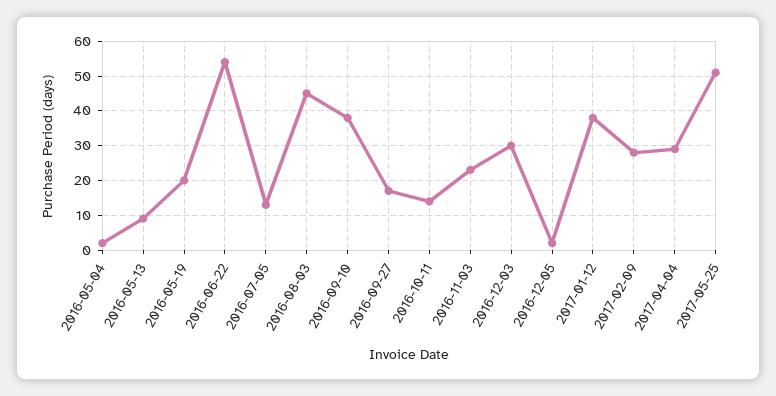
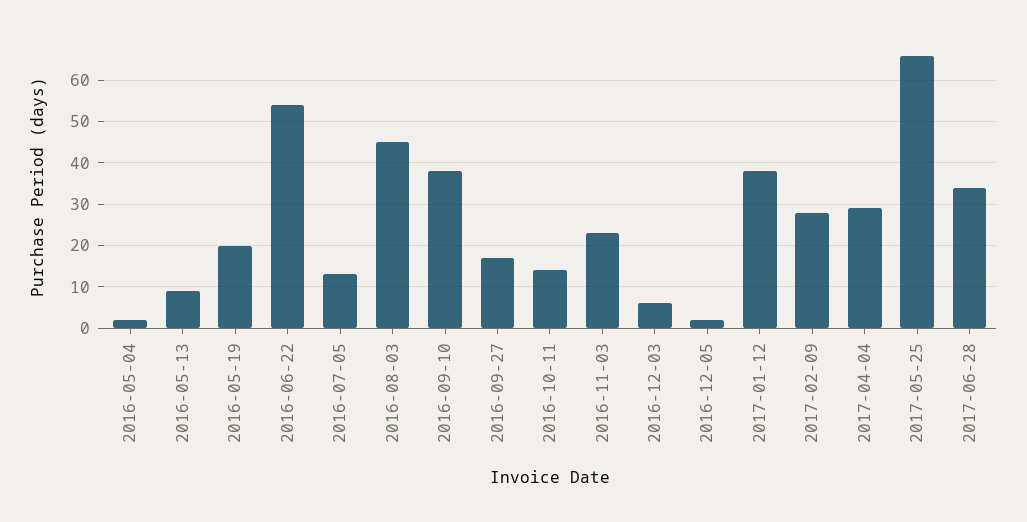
2016-12-03: 30 -> 5
2017-05-25: 50 -> 65
2017-06-28: none -> 35

